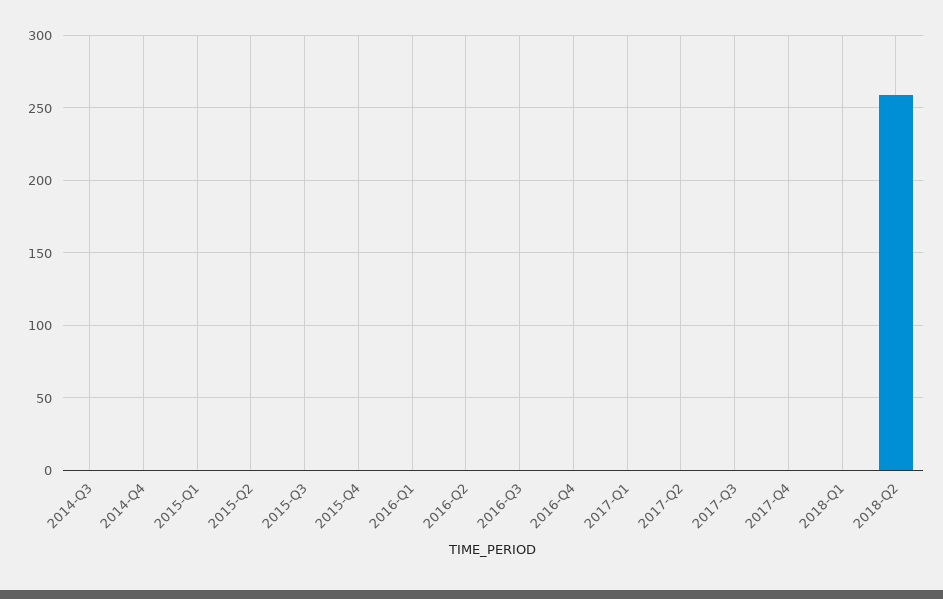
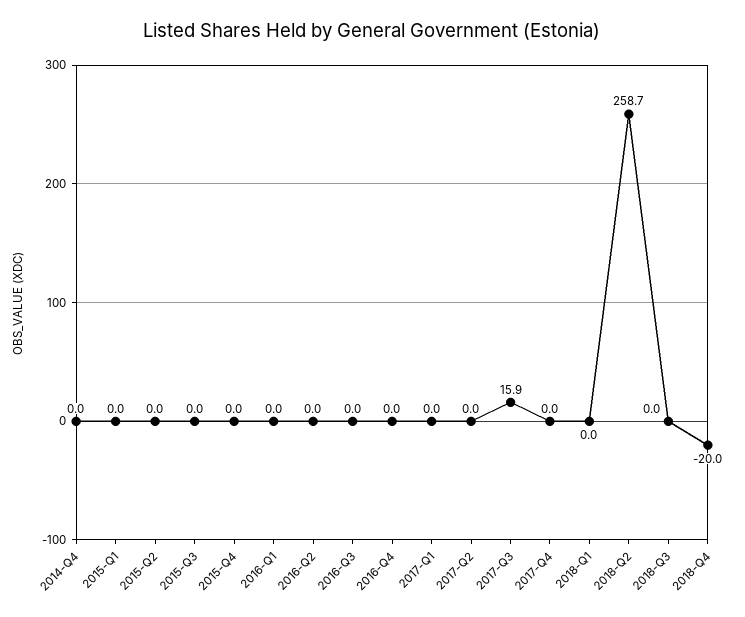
2014-Q3: 0 -> none
2017-Q3: 0 -> 15.9
2018-Q3: none -> 0
2018-Q4: none -> -20

